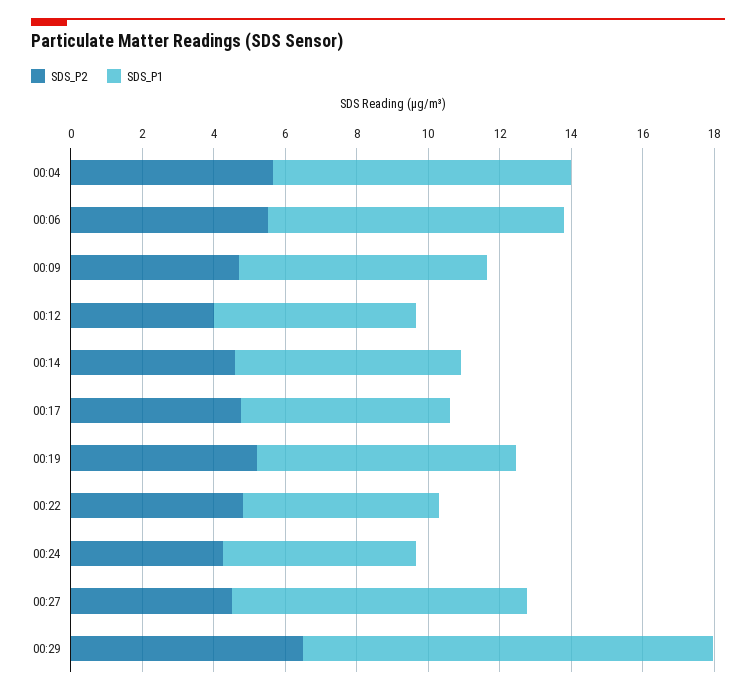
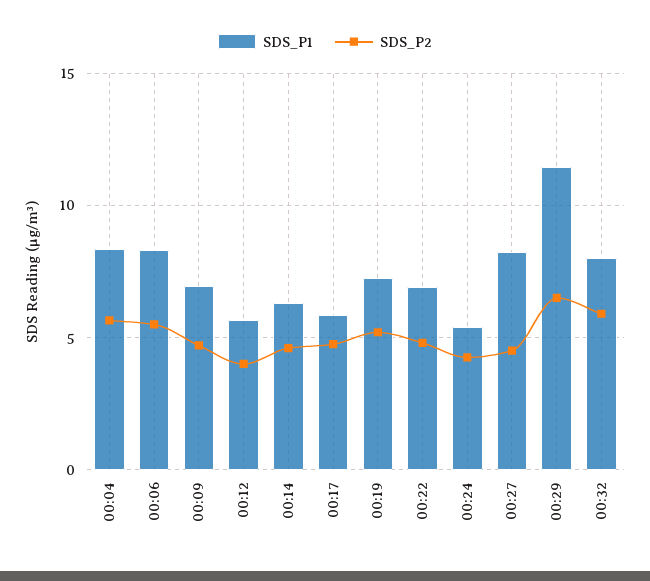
SDS_P1, 00:22: 5.5 -> 7
SDS_P1, 00:32: none -> 8
SDS_P2, 00:32: none -> 6

